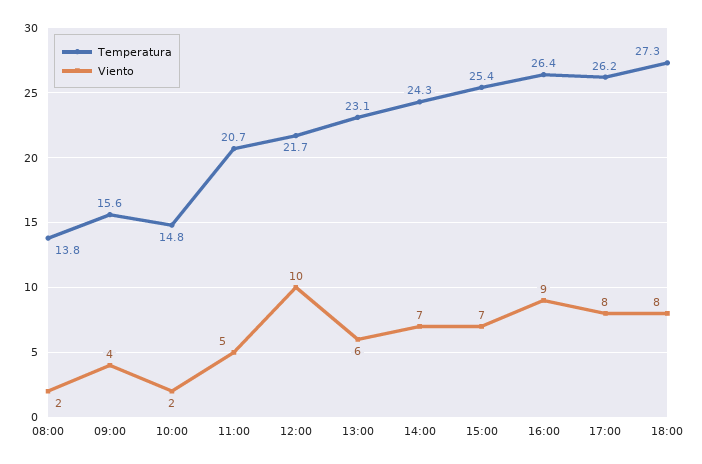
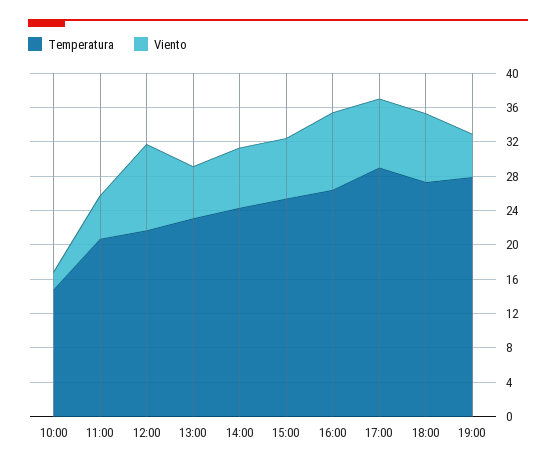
Temperatura, 08:00: 13.8 -> none
Viento, 08:00: 2 -> none
Temperatura, 09:00: 15.6 -> none
Viento, 09:00: 4 -> none
Temperatura, 17:00: 26.2 -> 29
Temperatura, 19:00: none -> 28
Viento, 19:00: none -> 5

